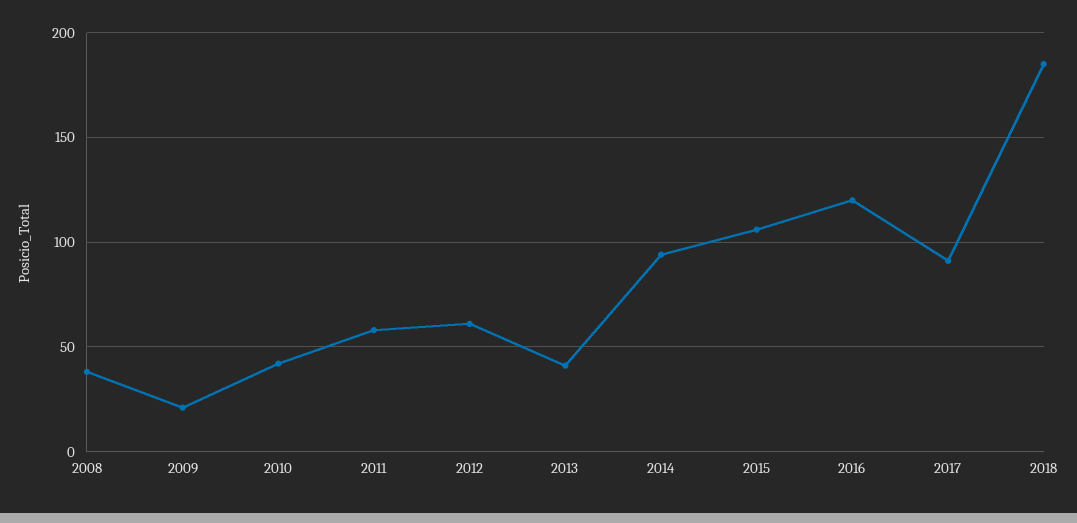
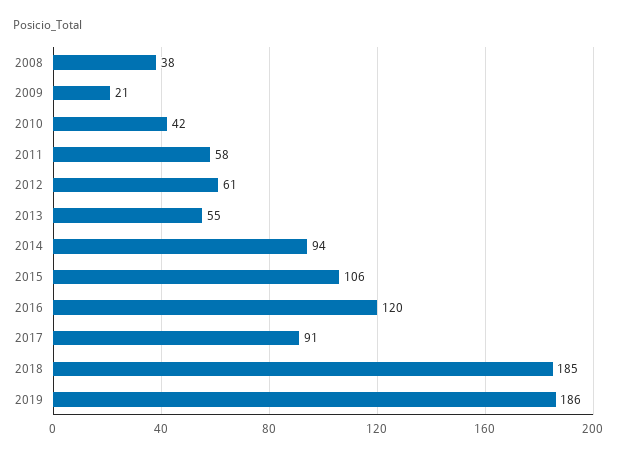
2013: 40 -> 55
2019: none -> 186

